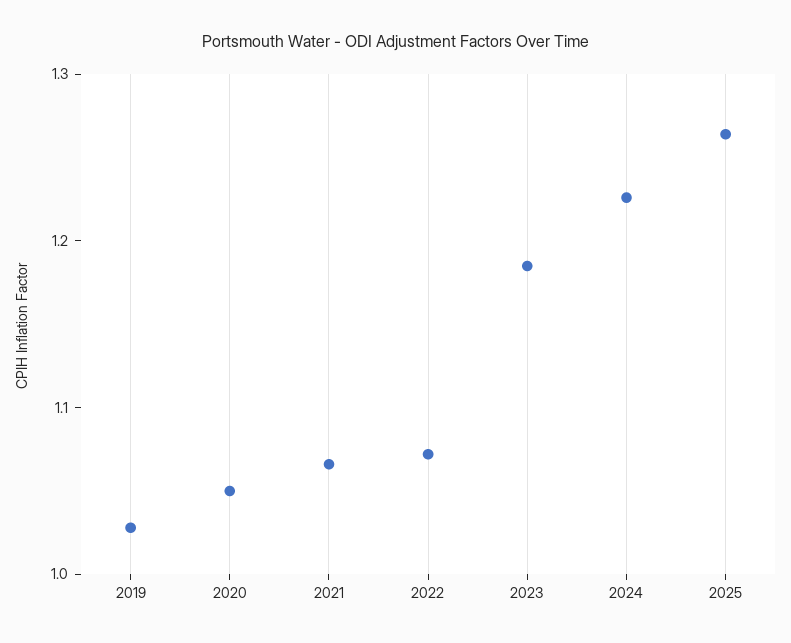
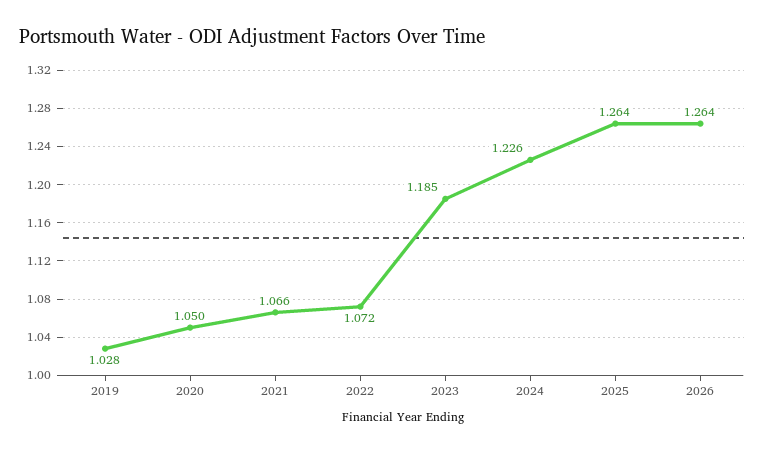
2026: none -> 1.264

